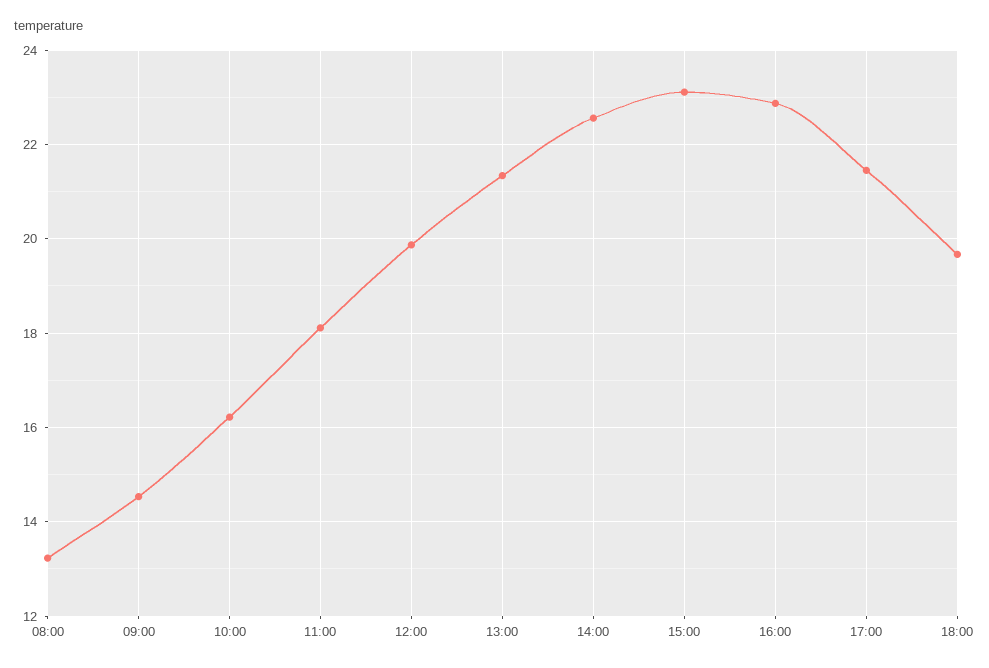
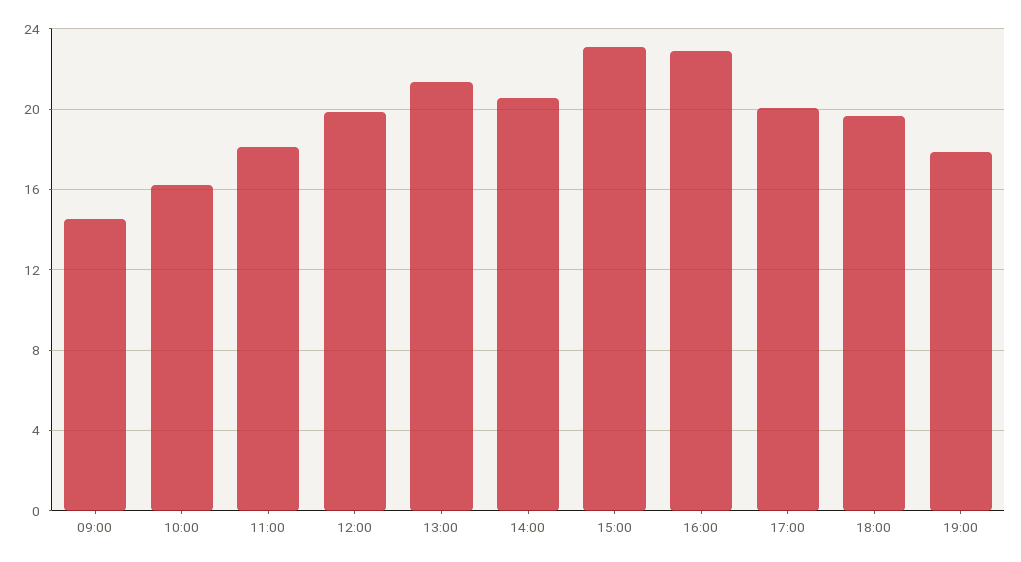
08:00: 13.2 -> none
14:00: 22.6 -> 20.5
17:00: 21.4 -> 20
19:00: none -> 18

